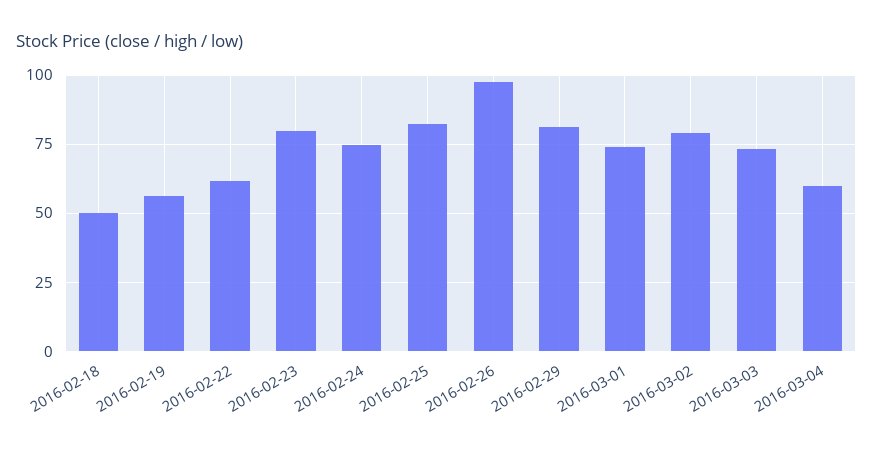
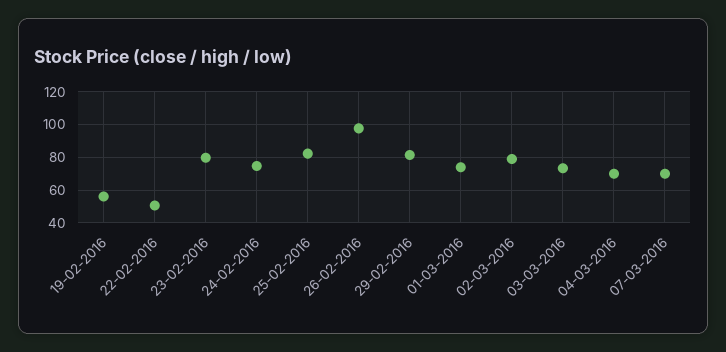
2016-02-18: 50 -> none
2016-02-22: 62.5 -> 50
2016-03-04: 60 -> 70
07-03-2016: none -> 70

